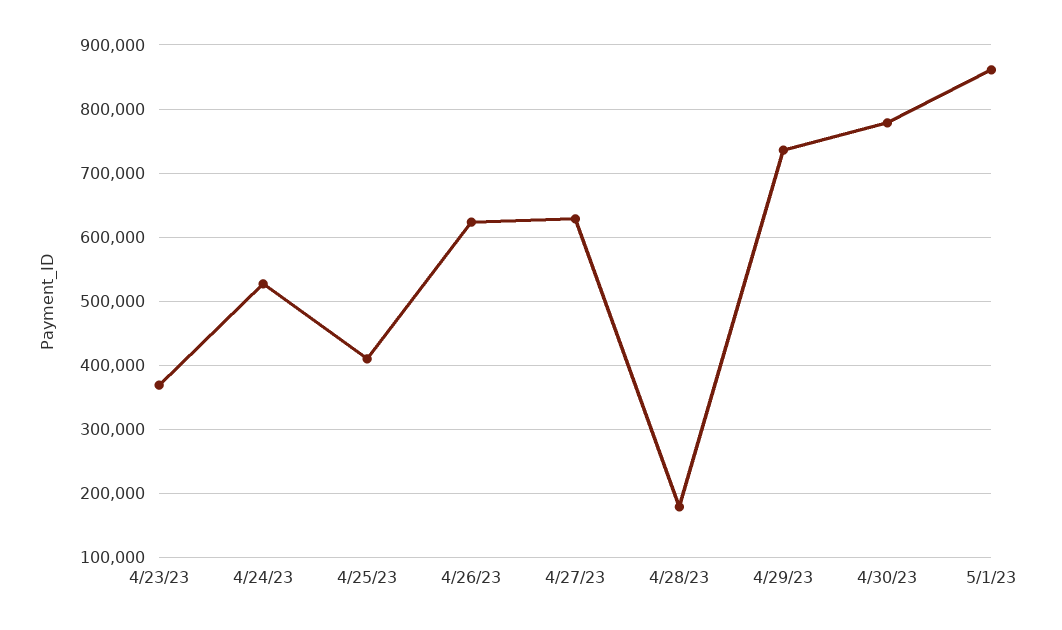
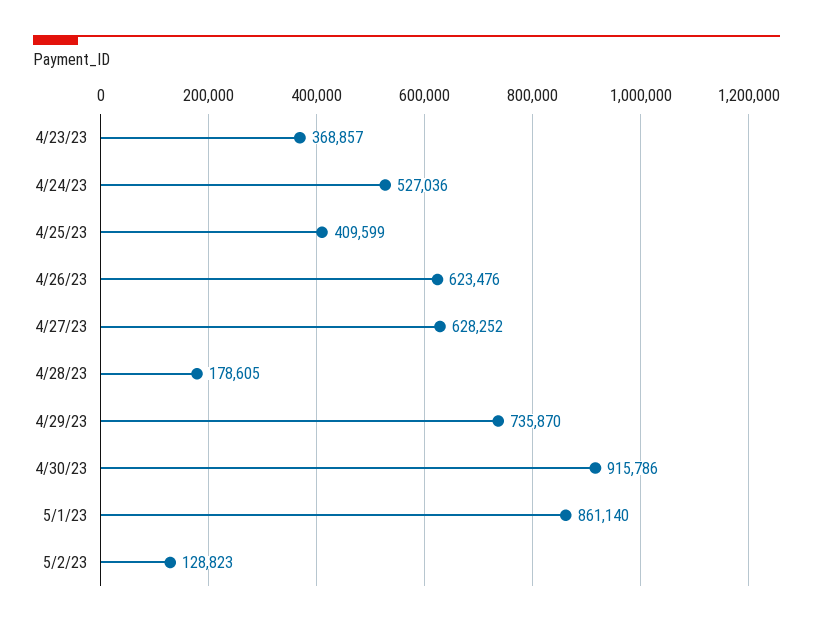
4/30/23: 780000 -> 915786
5/2/23: none -> 128823

